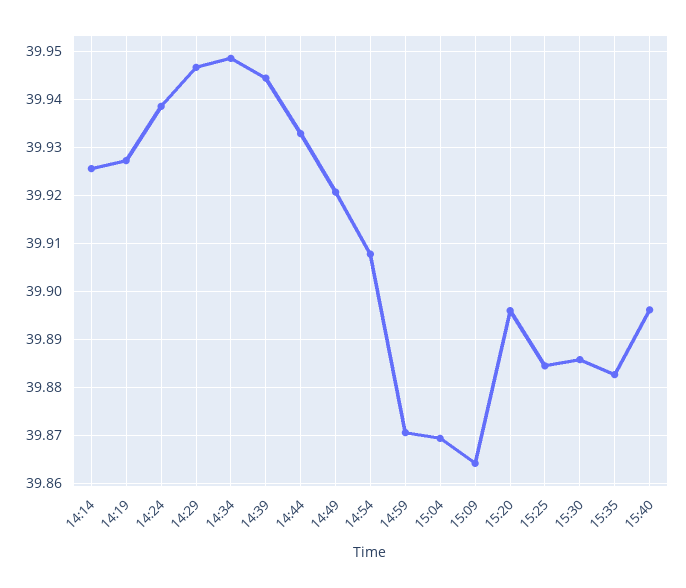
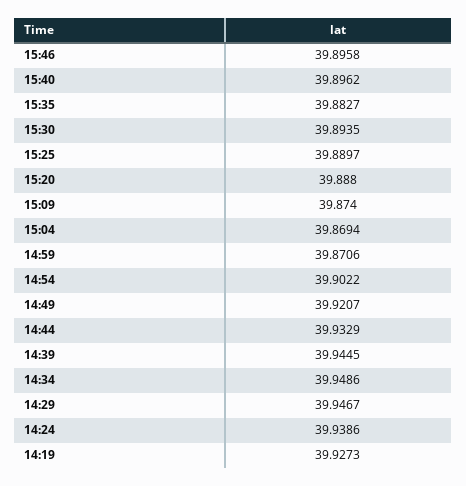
14:14: 39.926 -> none
14:54: 39.908 -> 39.9022
15:09: 39.864 -> 39.874
15:20: 39.896 -> 39.888
15:25: 39.884 -> 39.8897
15:30: 39.886 -> 39.8935
15:46: none -> 39.8958

